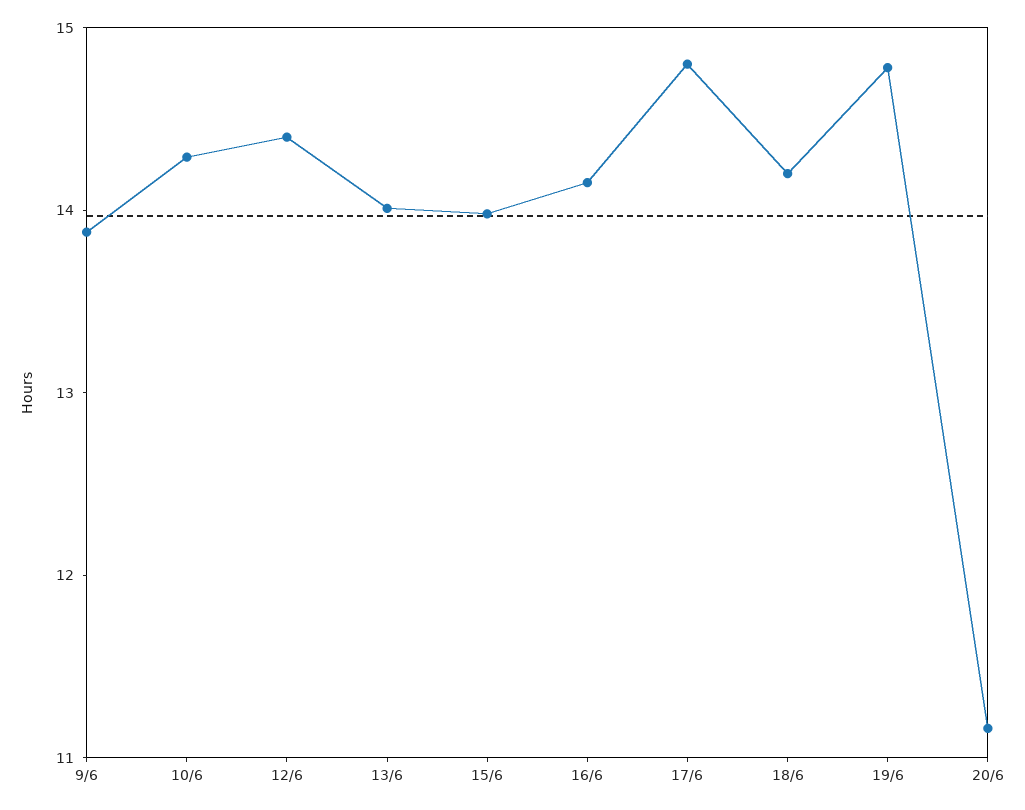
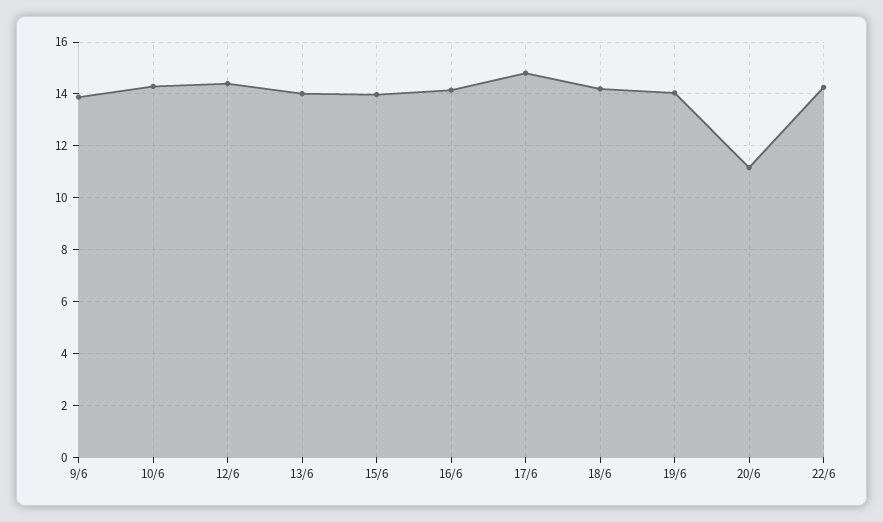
19/6: 14.8 -> 14
22/6: none -> 14.25

